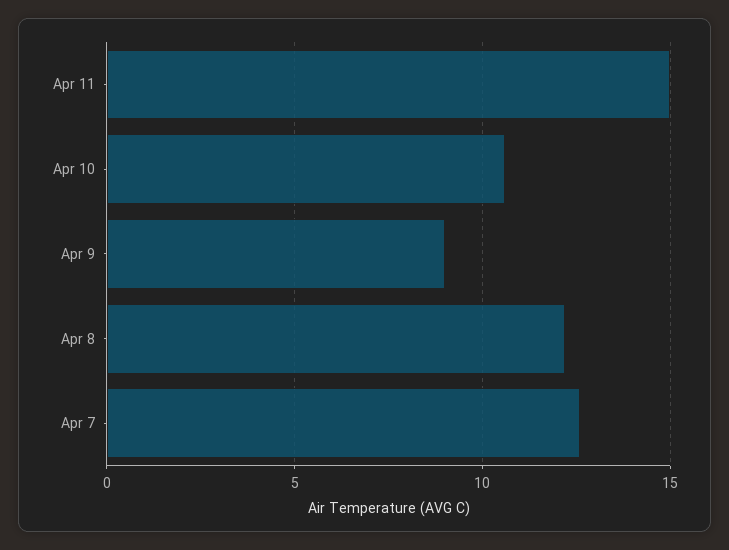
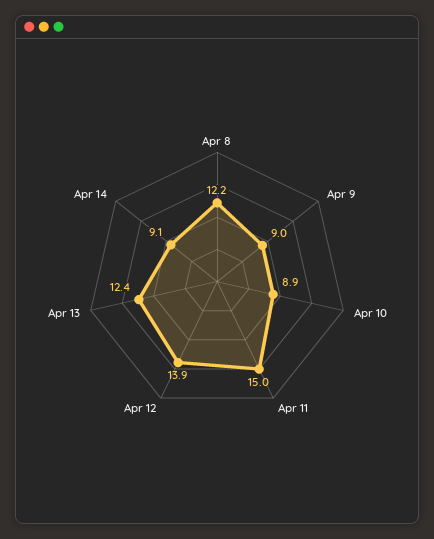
Apr 10: 10.5 -> 8.9
Apr 7: 12.5 -> none
Apr 12: none -> 13.9
Apr 13: none -> 12.4
Apr 14: none -> 9.1

